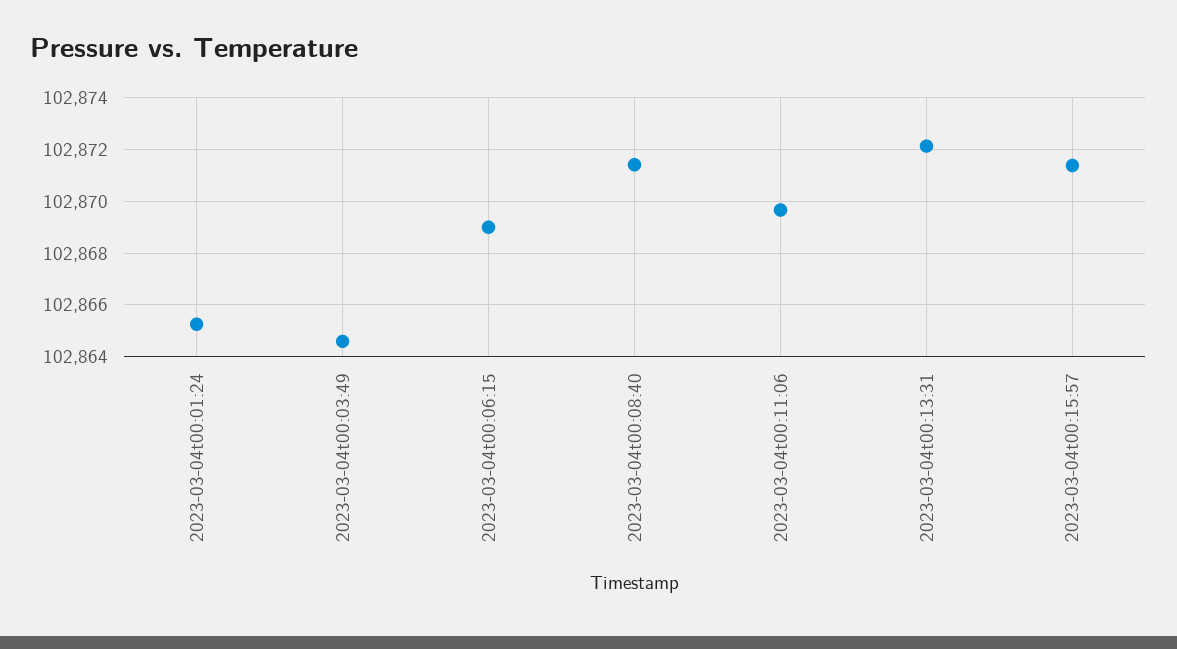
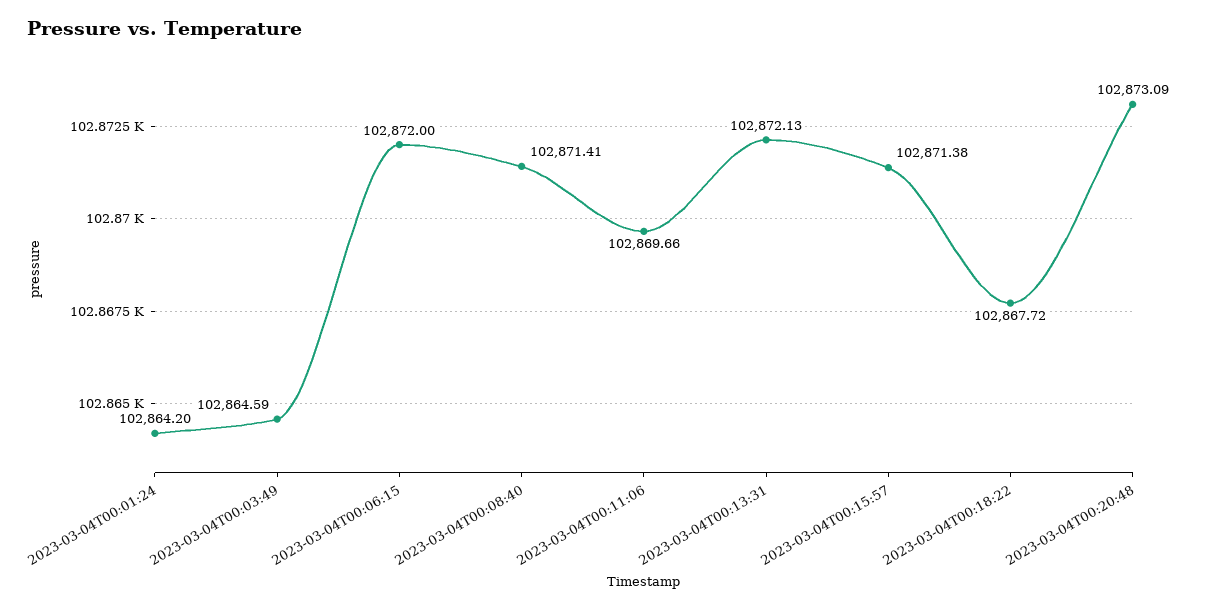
2023-03-04t00:01:24: 102865.25 -> 102864.2
2023-03-04t00:06:15: 102869 -> 102872
2023-03-04T00:18:22: none -> 102867.72
2023-03-04T00:20:48: none -> 102873.09

